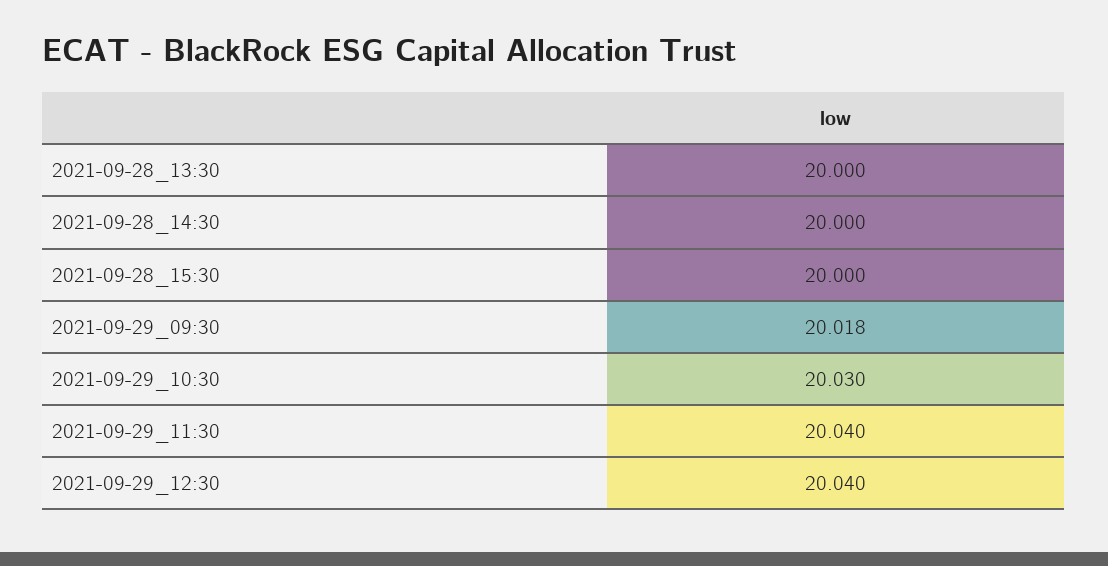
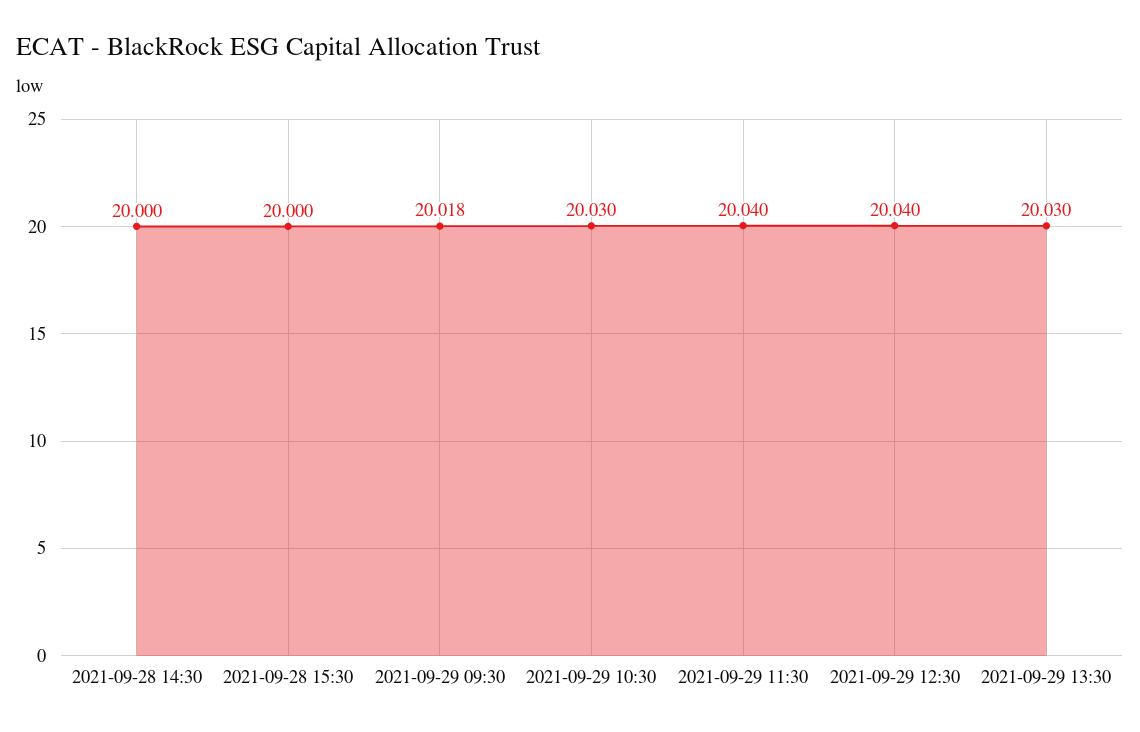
2021-09-28_13:30: 20 -> none
2021-09-29 13:30: none -> 20.03

